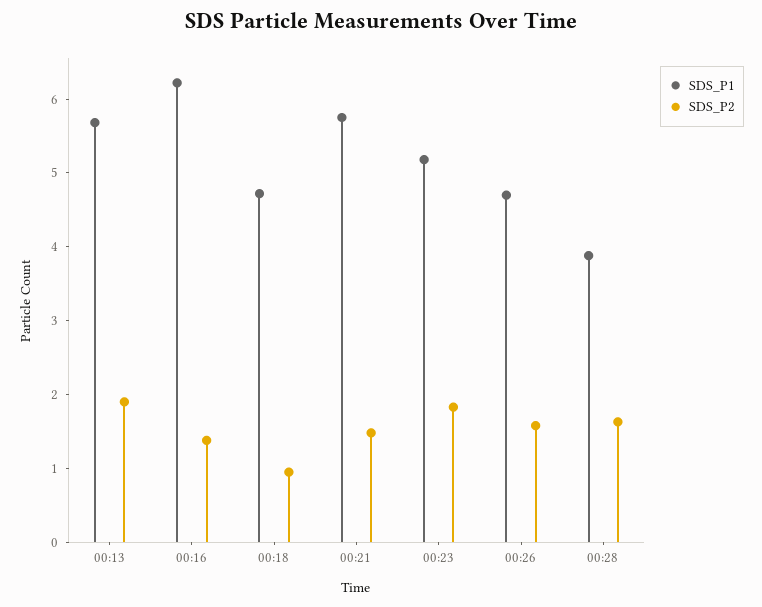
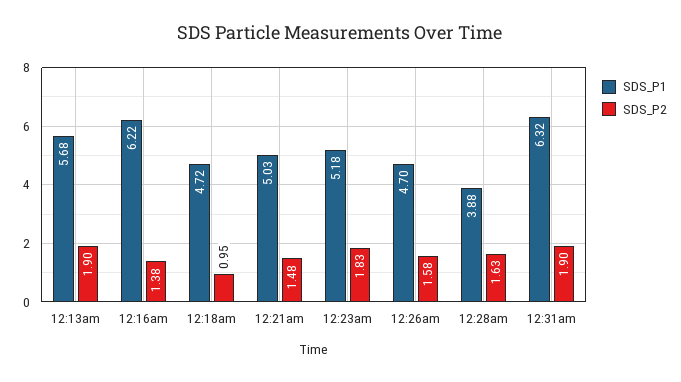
SDS_P1, 00:21: 5.8 -> 5.03
SDS_P1, 12:31am: none -> 6.32
SDS_P2, 12:31am: none -> 1.9

